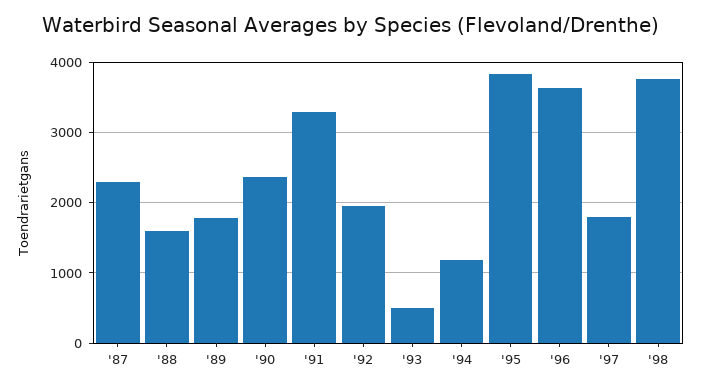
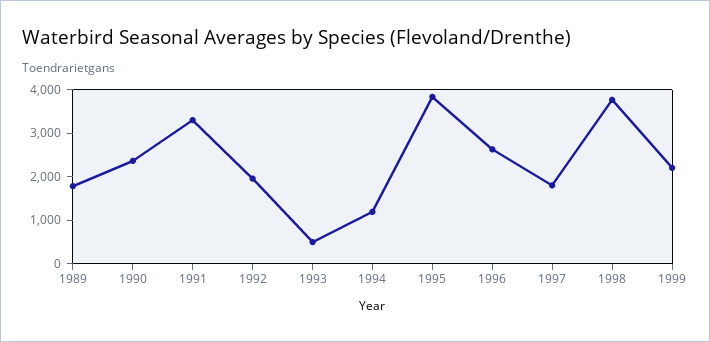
'87: 2300 -> none
'88: 1600 -> none
'96: 3600 -> 2600
1999: none -> 2200

